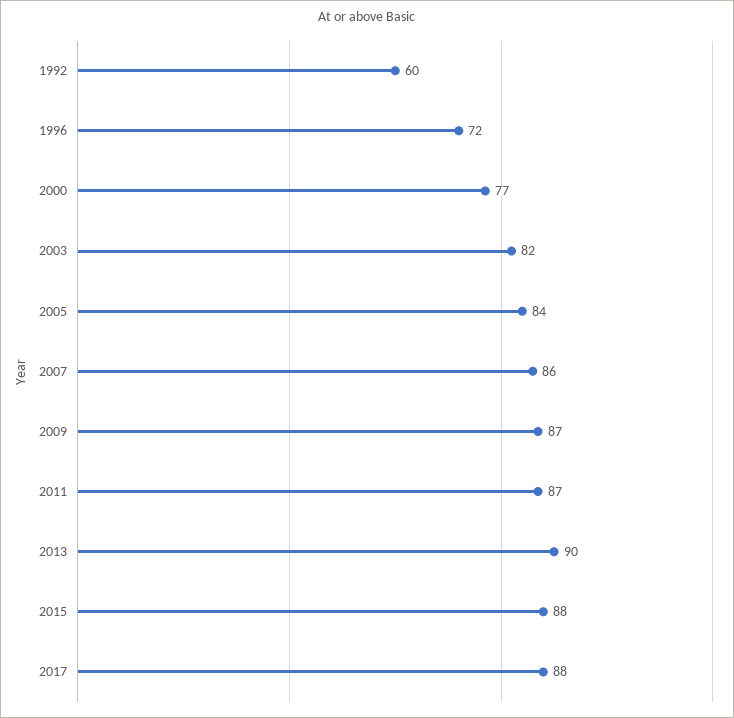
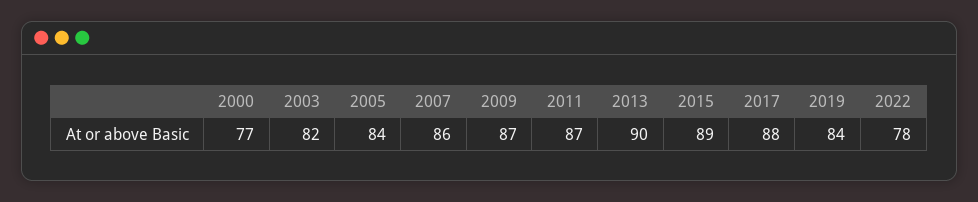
1992: 60 -> none
1996: 72 -> none
2015: 88 -> 89
2019: none -> 84
2022: none -> 78

